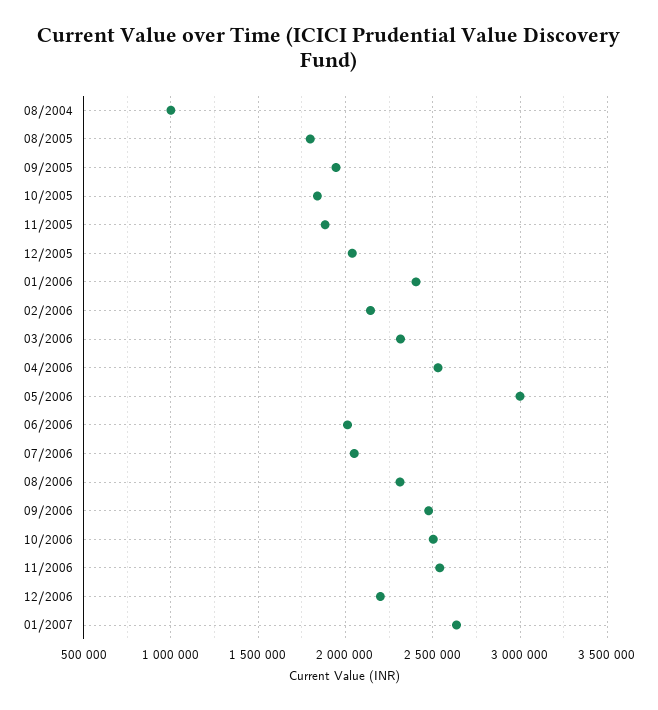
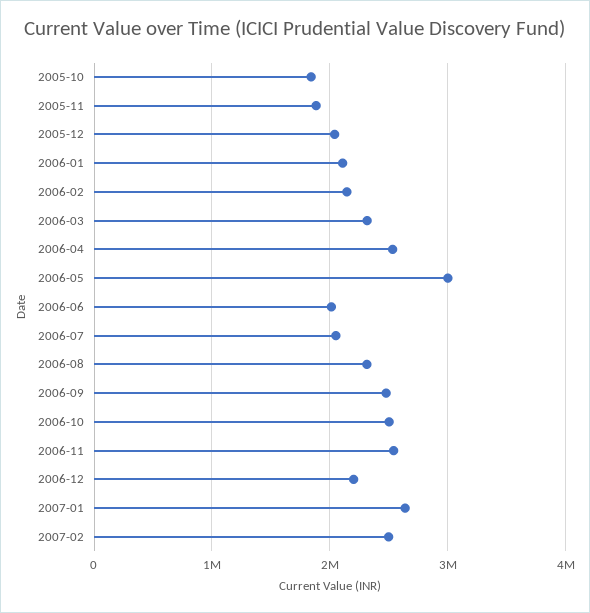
08/2004: 1000000 -> none
08/2005: 1800000 -> none
09/2005: 1950000 -> none
01/2006: 2400000 -> 2100000
2007-02: none -> 2500000

